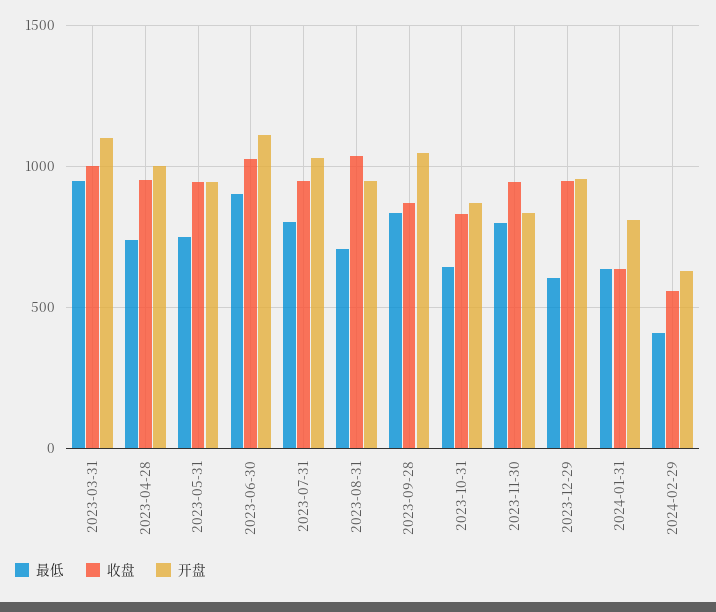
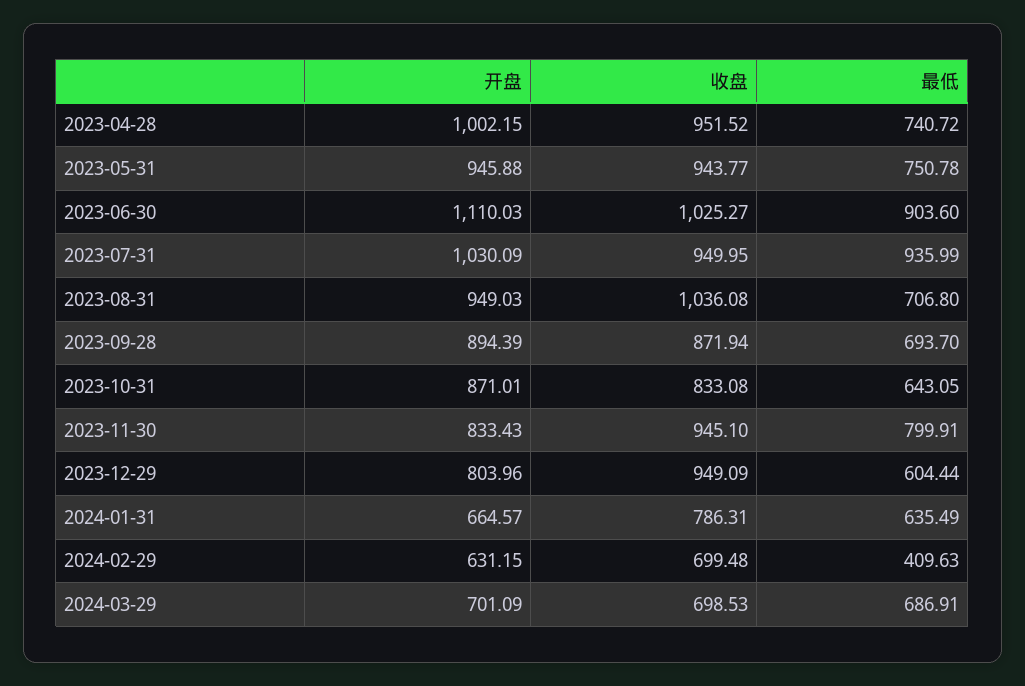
最低, 2023-03-31: 950 -> none
收盘, 2023-03-31: 1000 -> none
开盘, 2023-03-31: 1100 -> none
最低, 2023-07-31: 800 -> 935.99
最低, 2023-09-28: 850 -> 693.7
开盘, 2023-09-28: 1050 -> 894.39
开盘, 2023-12-29: 950 -> 803.96
收盘, 2024-01-31: 650 -> 786.31
开盘, 2024-01-31: 800 -> 664.57
收盘, 2024-02-29: 550 -> 699.48
开盘, 2024-03-29: none -> 701.09
收盘, 2024-03-29: none -> 698.53
最低, 2024-03-29: none -> 686.91

